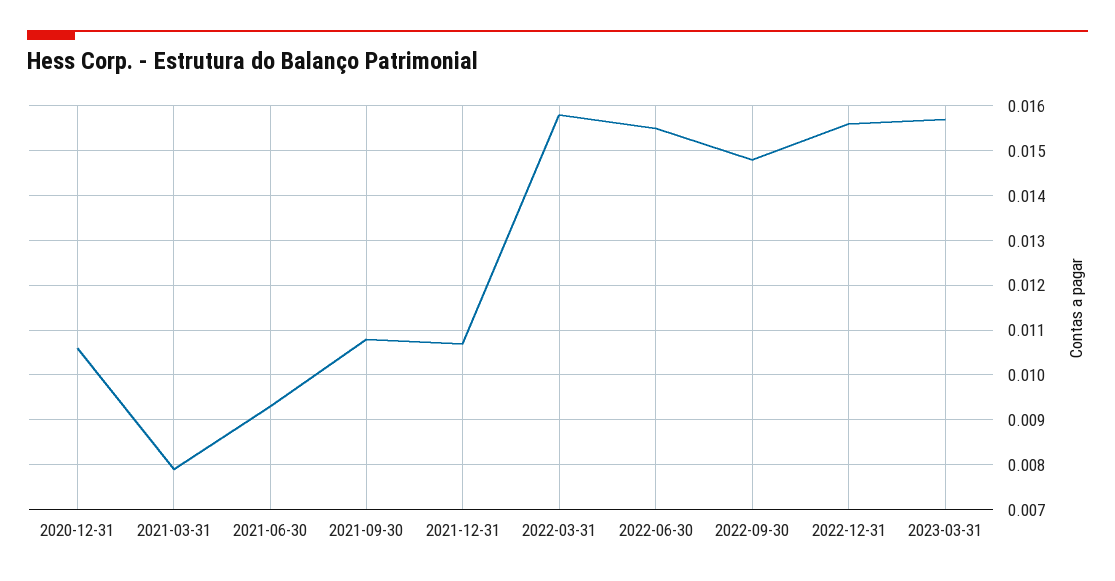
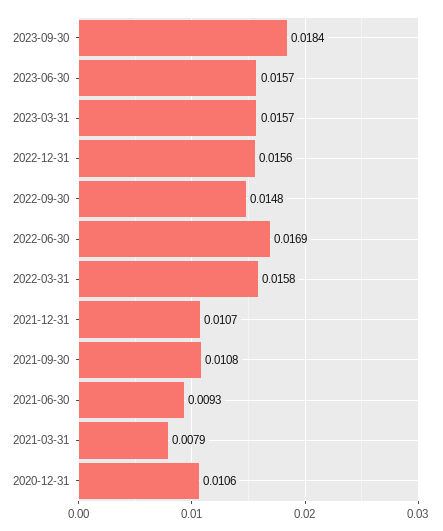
2022-06-30: 0.0155 -> 0.0169
2023-09-30: none -> 0.0184
2023-06-30: none -> 0.0157

